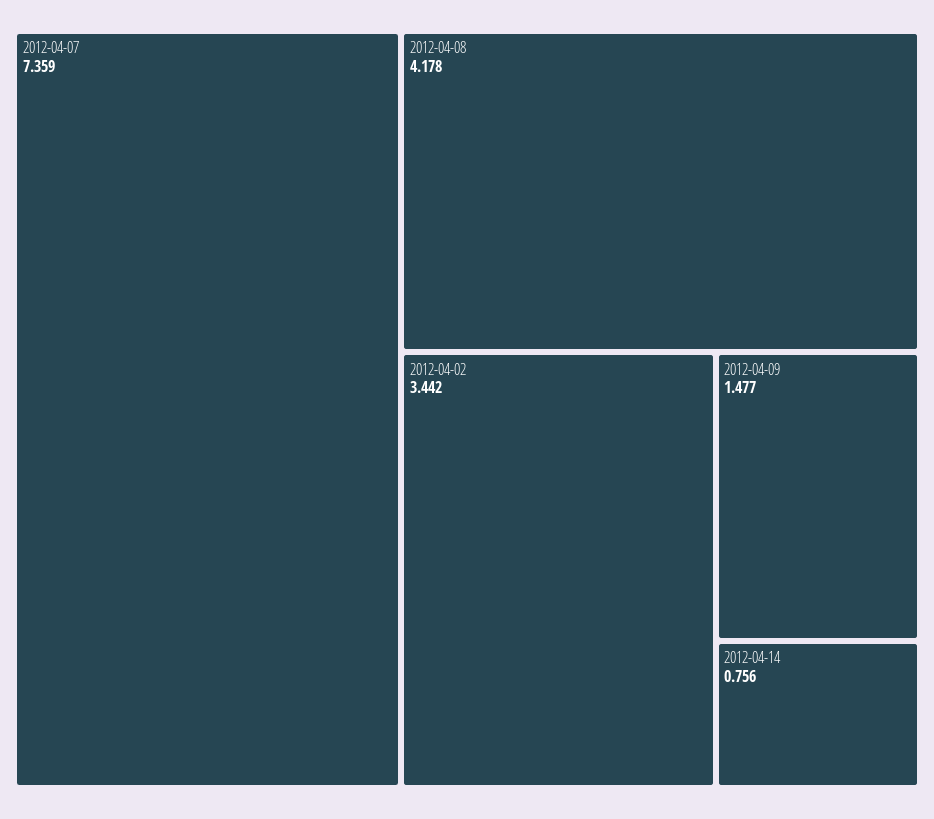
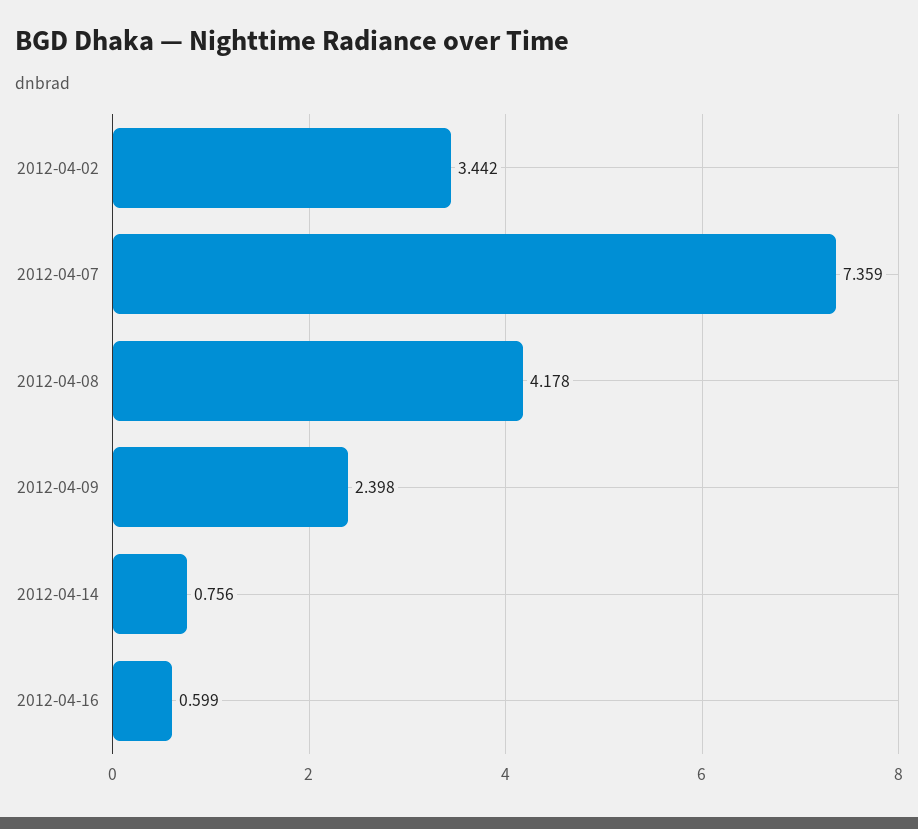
2012-04-09: 1.477 -> 2.398
2012-04-16: none -> 0.599

